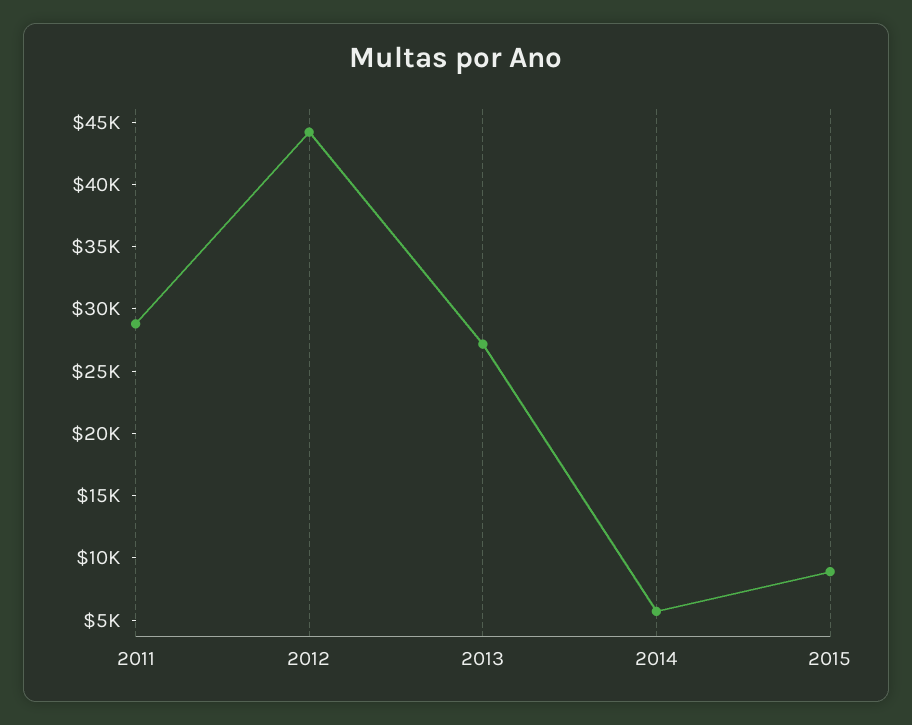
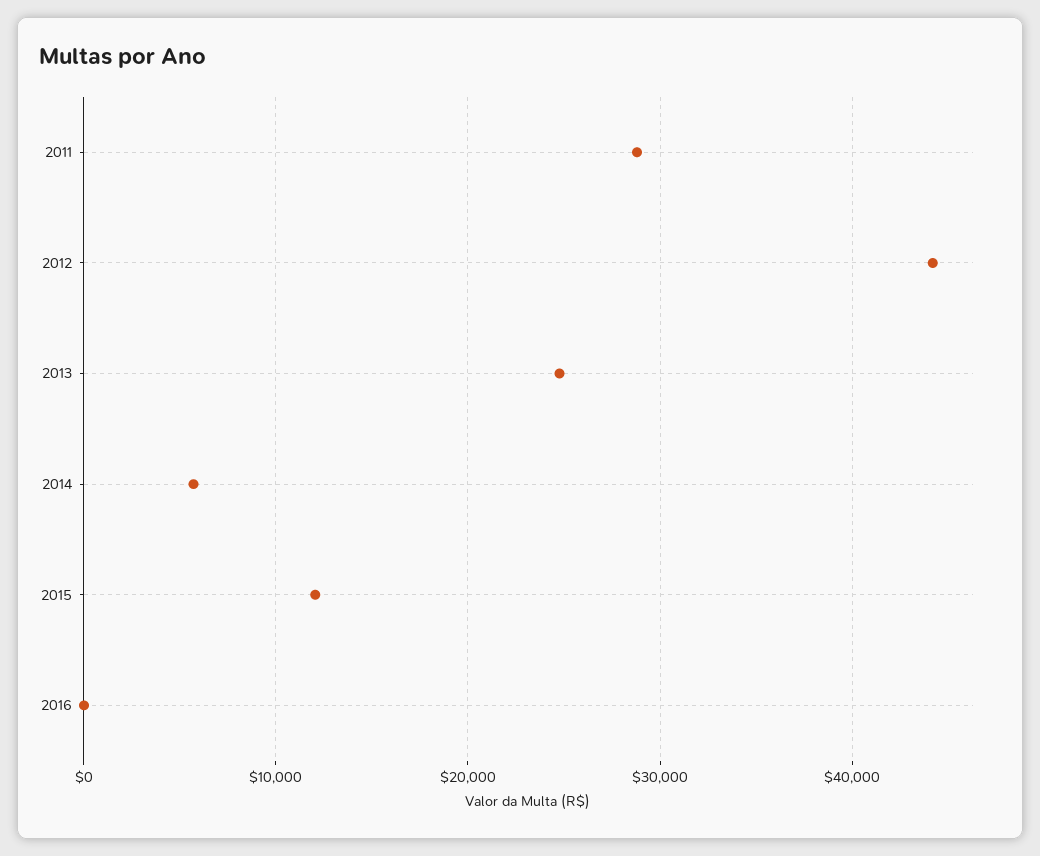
2013: 27000 -> 25000
2015: 9000 -> 12000
2016: none -> 0

